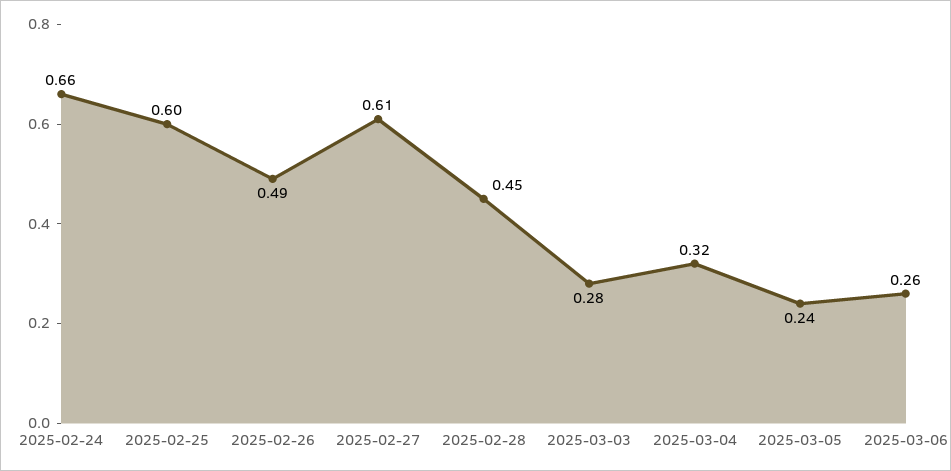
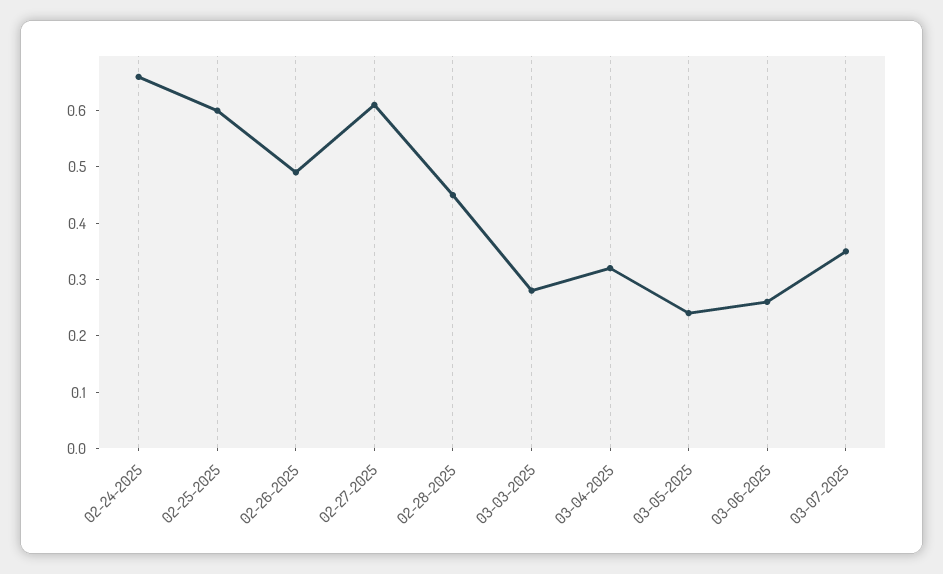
03-07-2025: none -> 0.35

